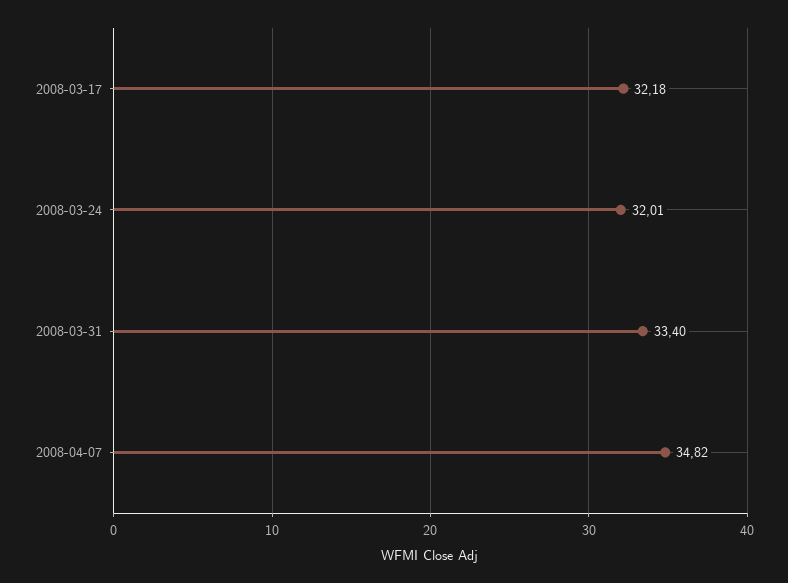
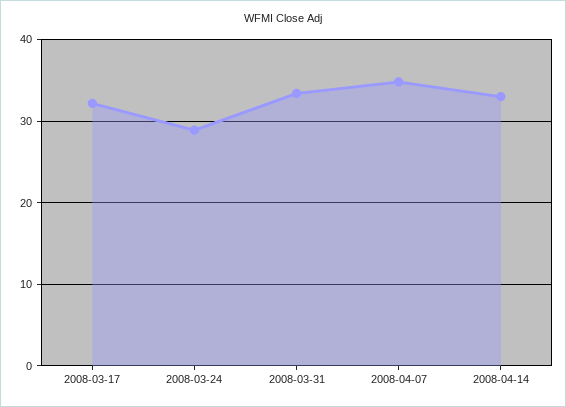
2008-03-24: 32.01 -> 29
2008-04-14: none -> 33

